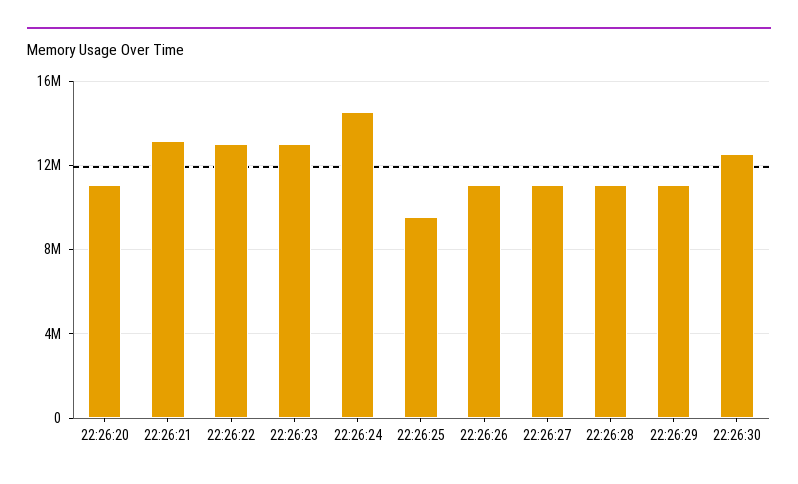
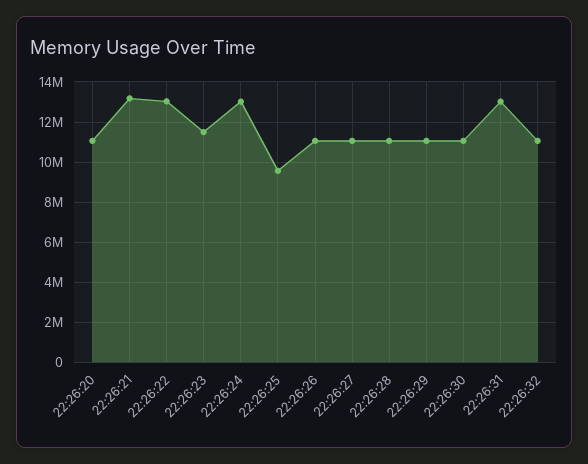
22:26:23: 13000000 -> 11500000
22:26:24: 14500000 -> 13000000
22:26:30: 12500000 -> 11000000
22:26:31: none -> 13000000
22:26:32: none -> 11000000

